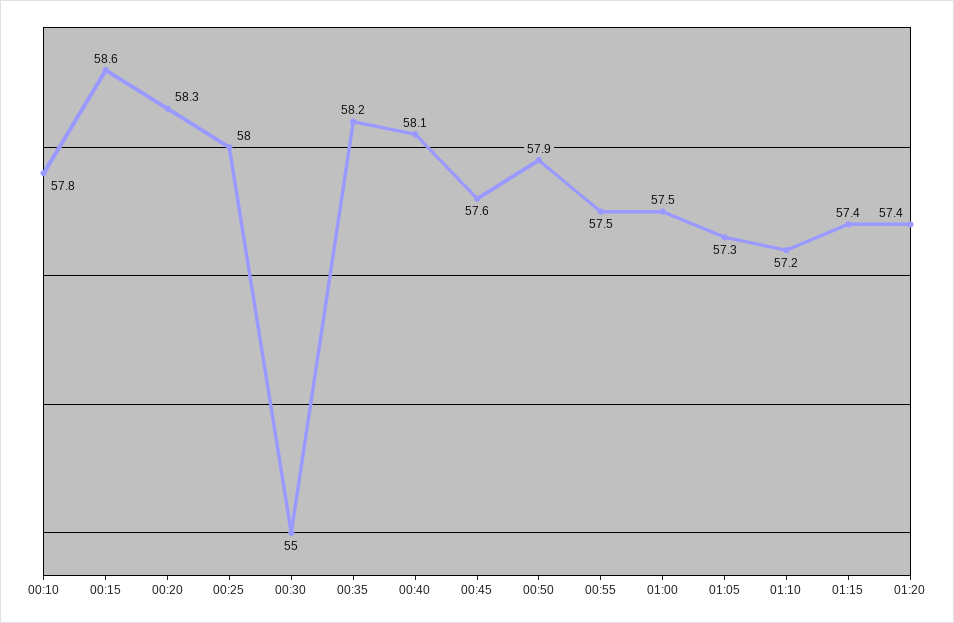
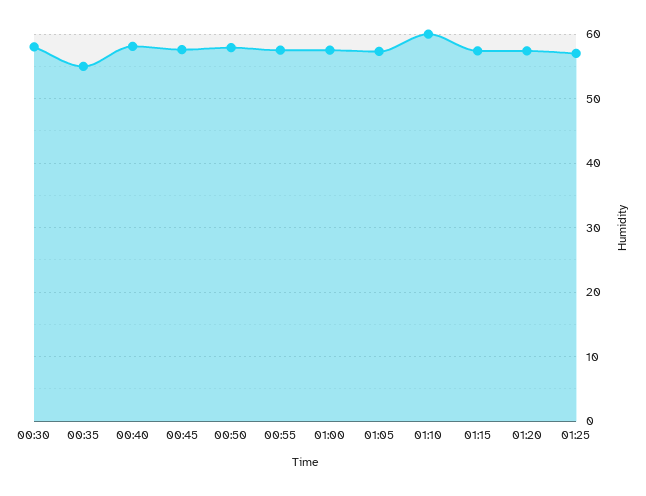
00:10: 57.8 -> none
00:15: 58.6 -> none
00:20: 58.3 -> none
00:25: 58 -> none
00:30: 55 -> 58
00:35: 58.2 -> 55
01:10: 57.2 -> 60
01:25: none -> 57

